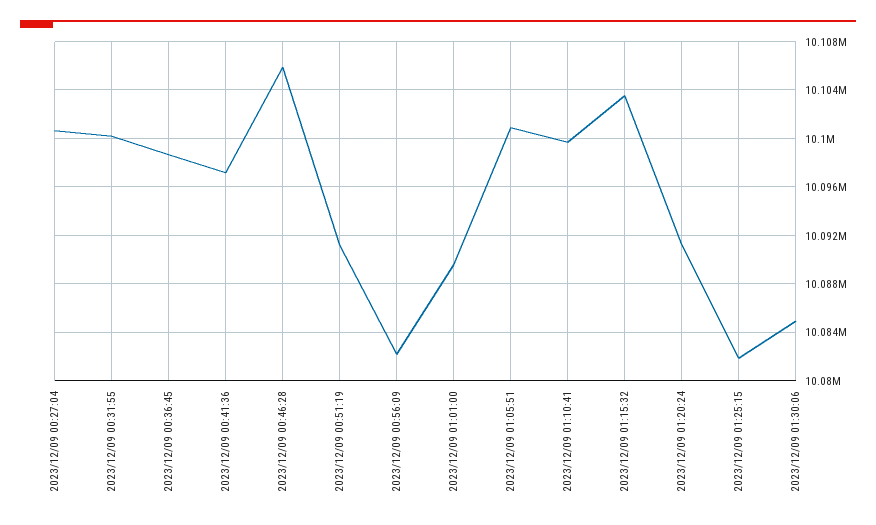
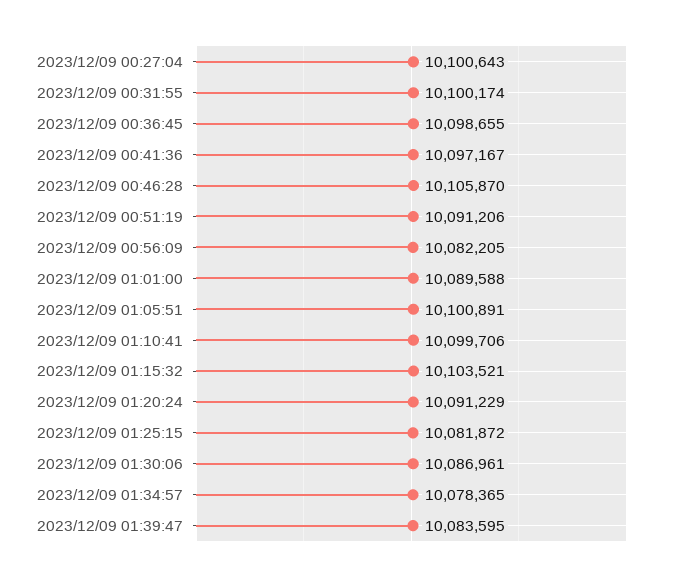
2023/12/09 01:30:06: 10085000 -> 10086961
2023/12/09 01:34:57: none -> 10078365
2023/12/09 01:39:47: none -> 10083595

